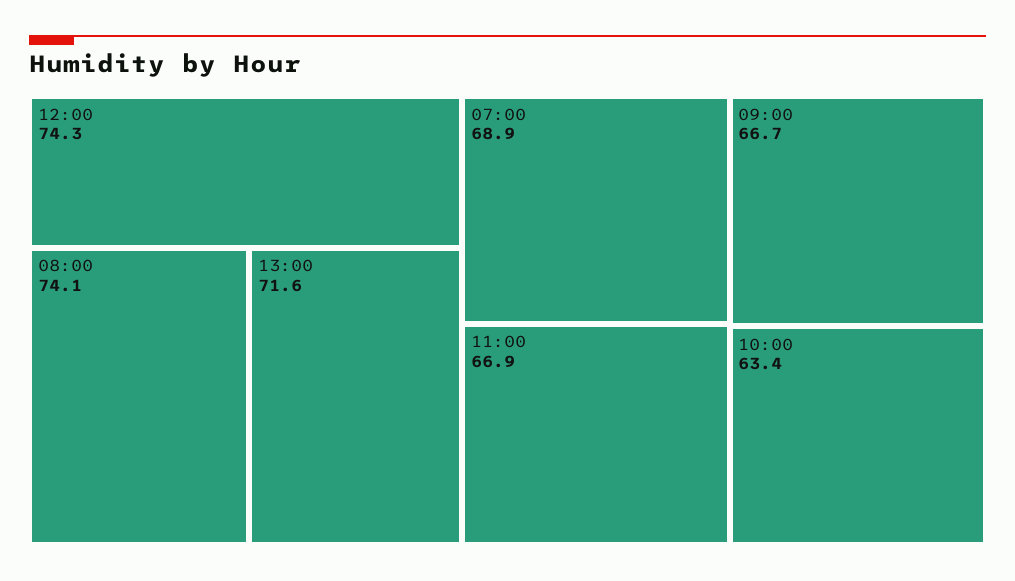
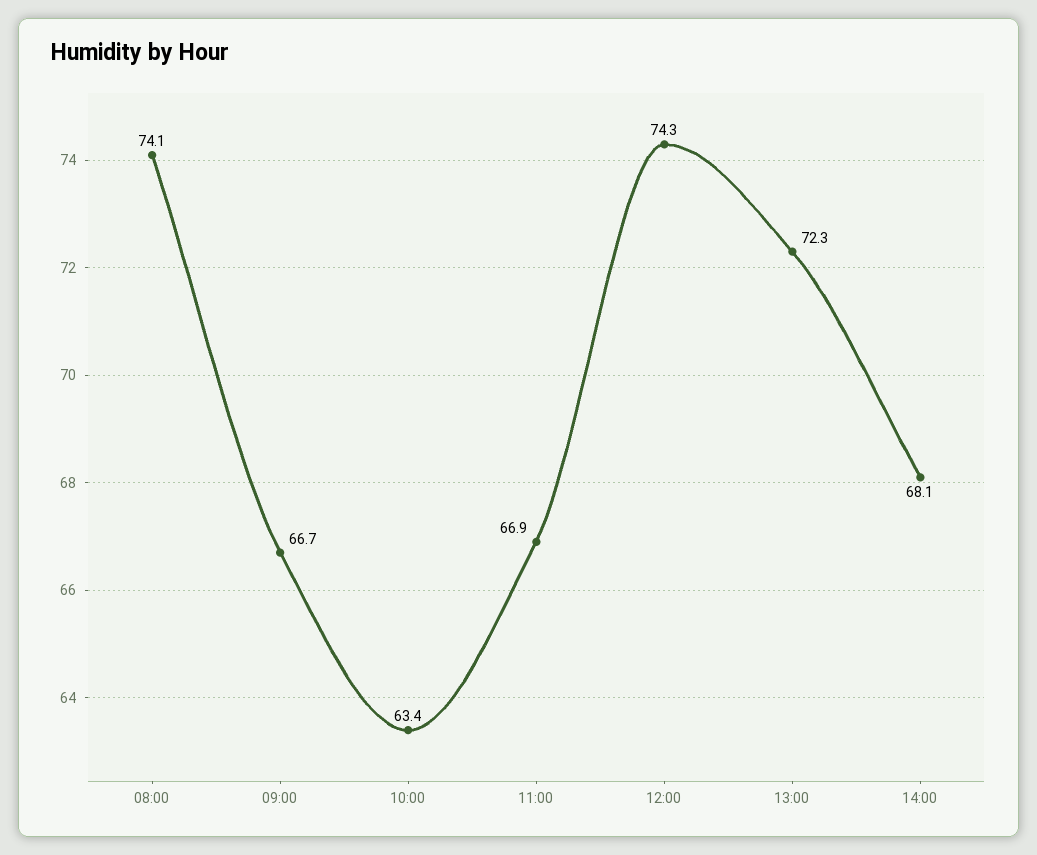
13:00: 71.6 -> 72.3
07:00: 68.9 -> none
14:00: none -> 68.1

